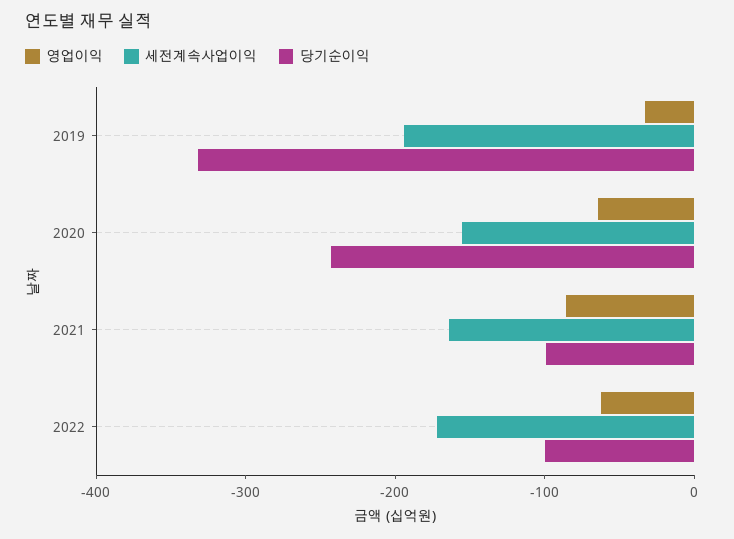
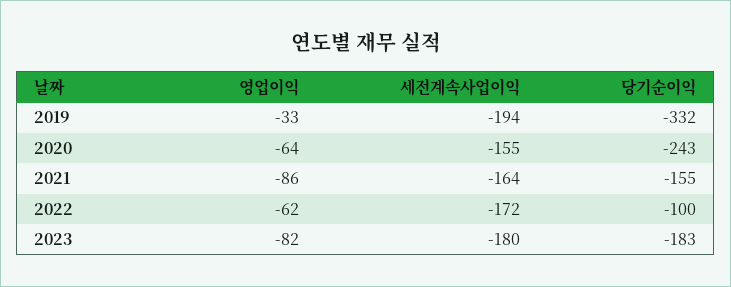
당기순이익, 2021: -100 -> -155
영업이익, 2023: none -> -82
세전계속사업이익, 2023: none -> -180
당기순이익, 2023: none -> -183

